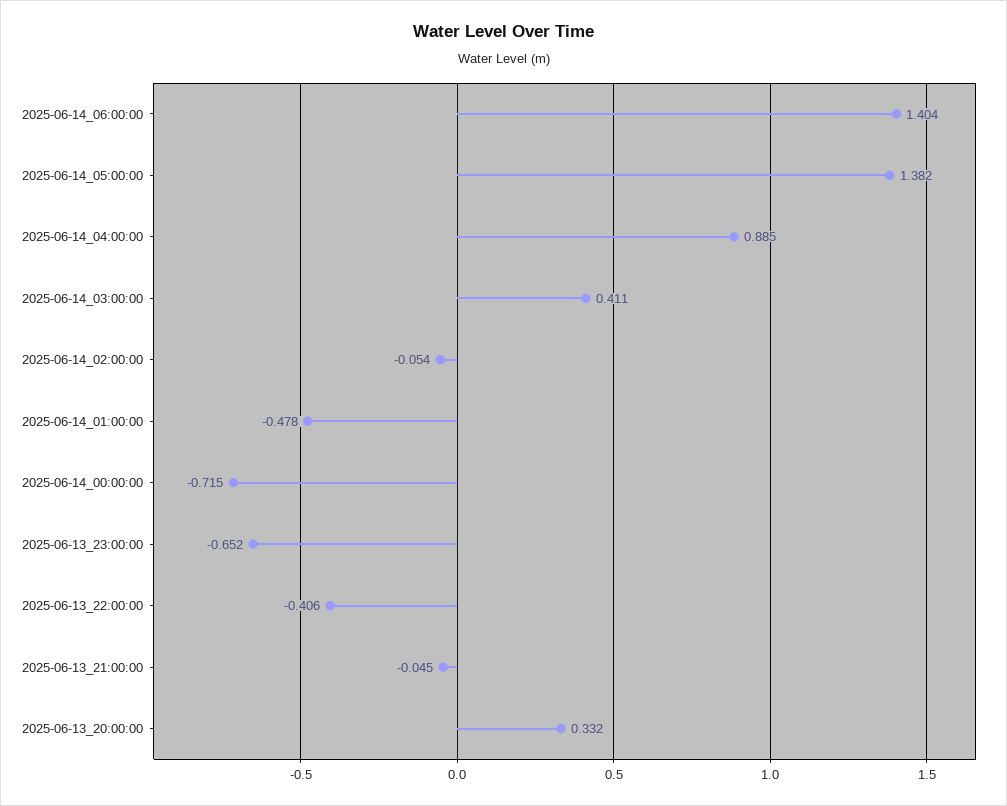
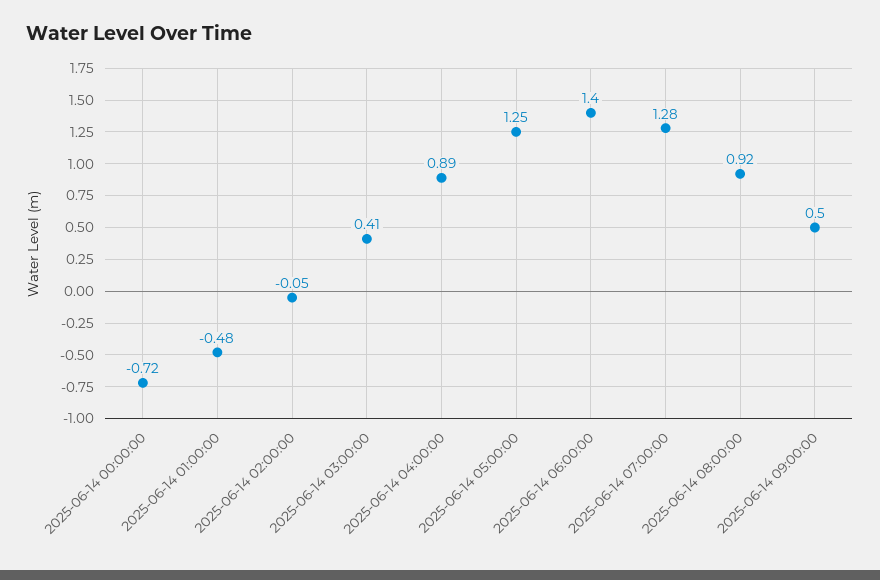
2025-06-14_05:00:00: 1.382 -> 1.25
2025-06-13_23:00:00: -0.652 -> none
2025-06-13_22:00:00: -0.406 -> none
2025-06-13_21:00:00: -0.045 -> none
2025-06-13_20:00:00: 0.332 -> none
2025-06-14 07:00:00: none -> 1.28
2025-06-14 08:00:00: none -> 0.92
2025-06-14 09:00:00: none -> 0.5

